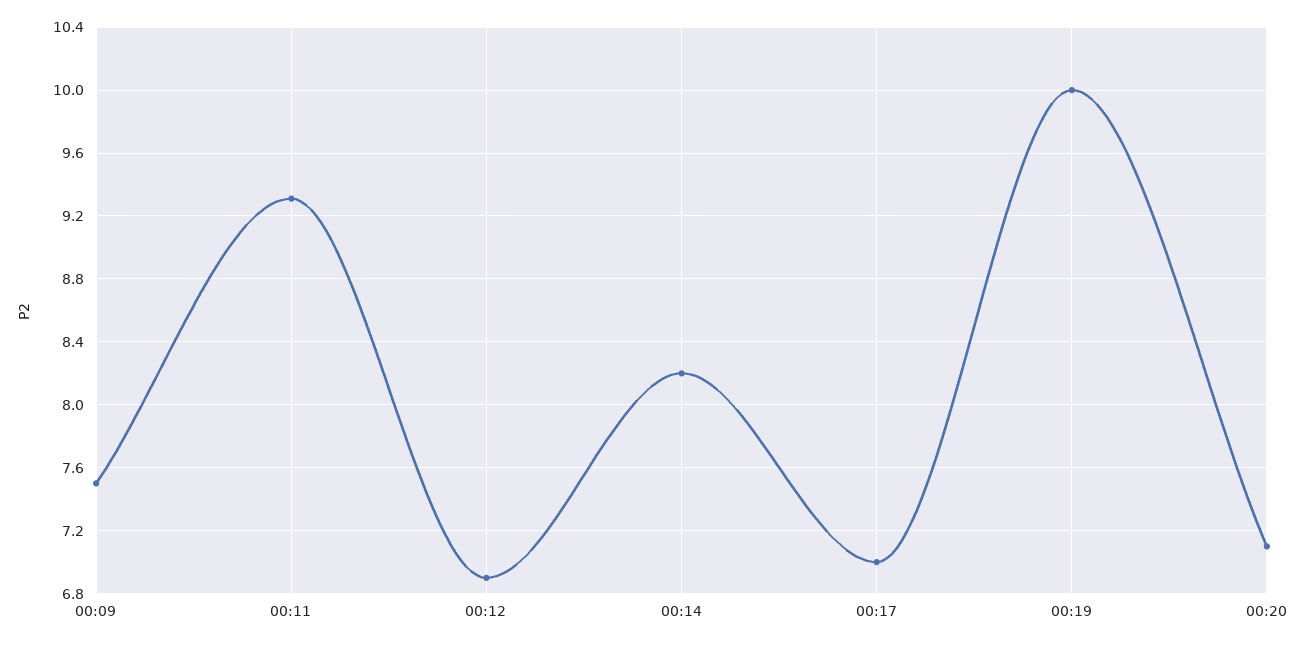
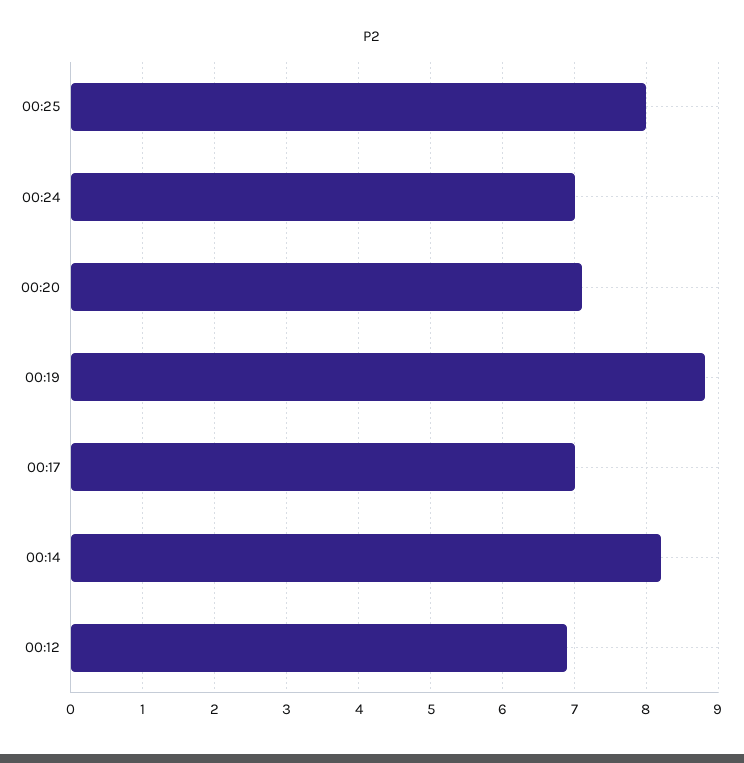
00:09: 7.5 -> none
00:11: 9.3 -> none
00:19: 10 -> 8.8
00:25: none -> 8
00:24: none -> 7

